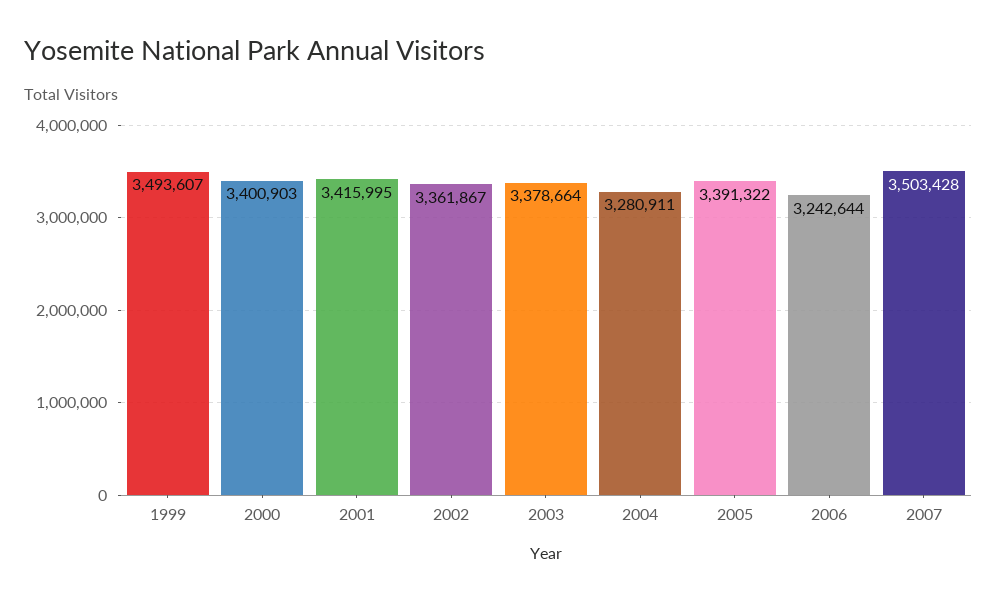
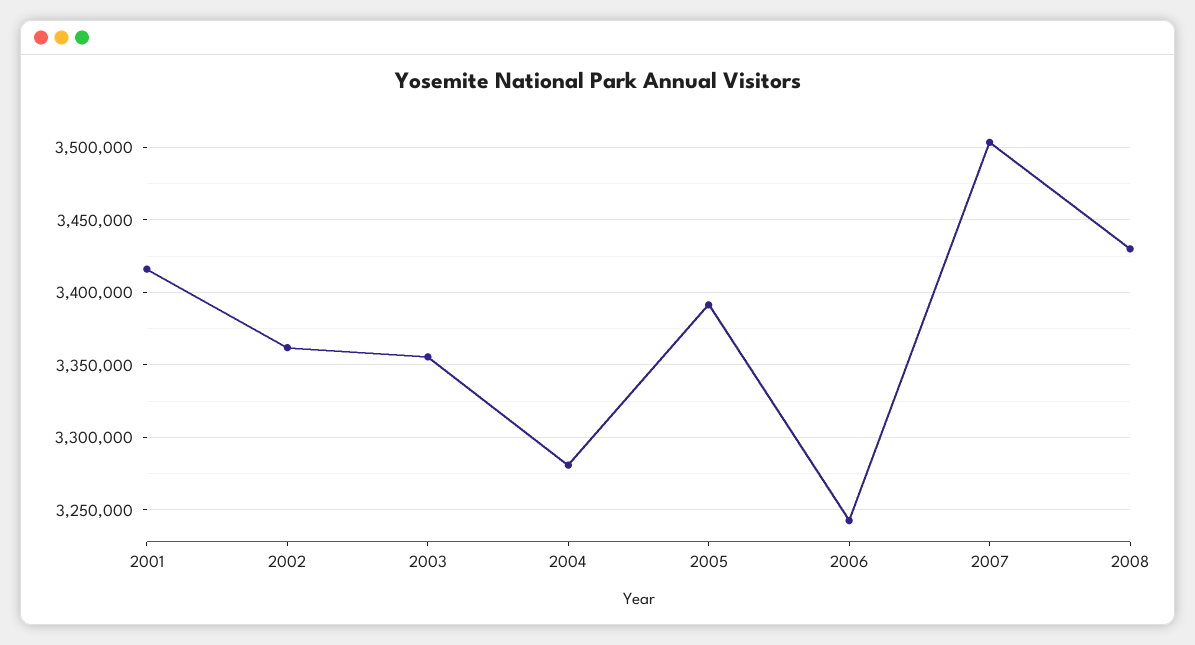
1999: 3493607 -> none
2000: 3400903 -> none
2003: 3378664 -> 3355000
2008: none -> 3430000

